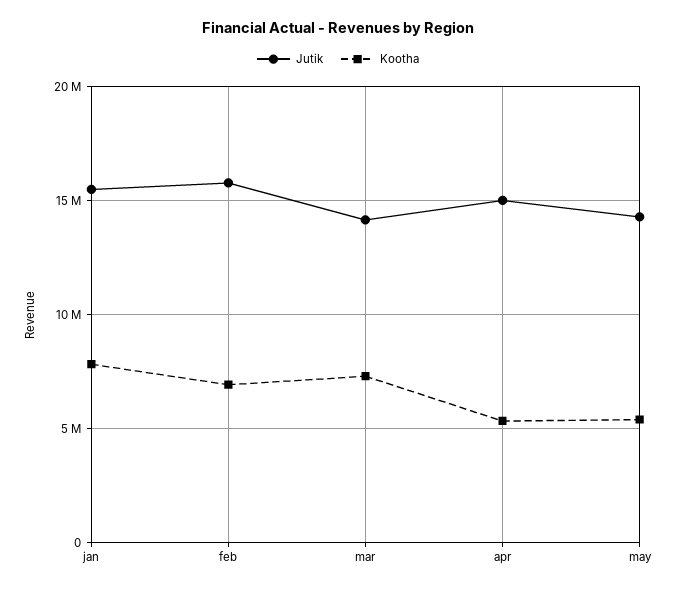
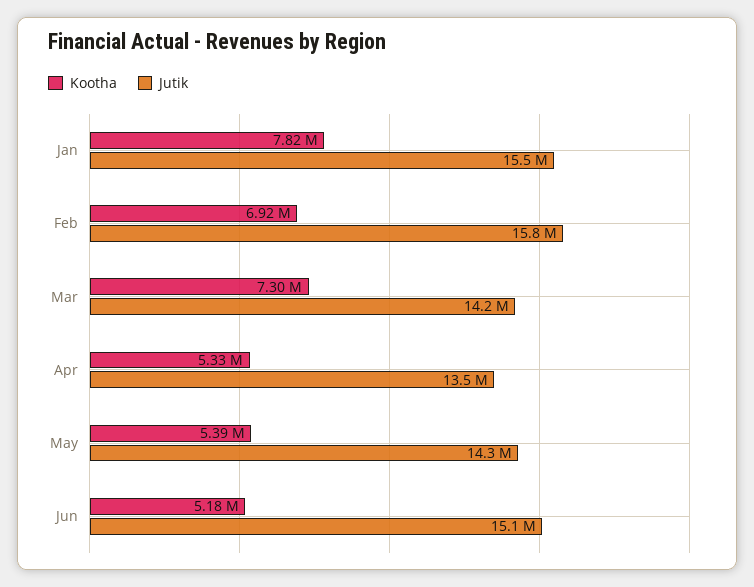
Jutik, apr: 15000000 -> 13500000
Kootha, Jun: none -> 5180000
Jutik, Jun: none -> 15100000

